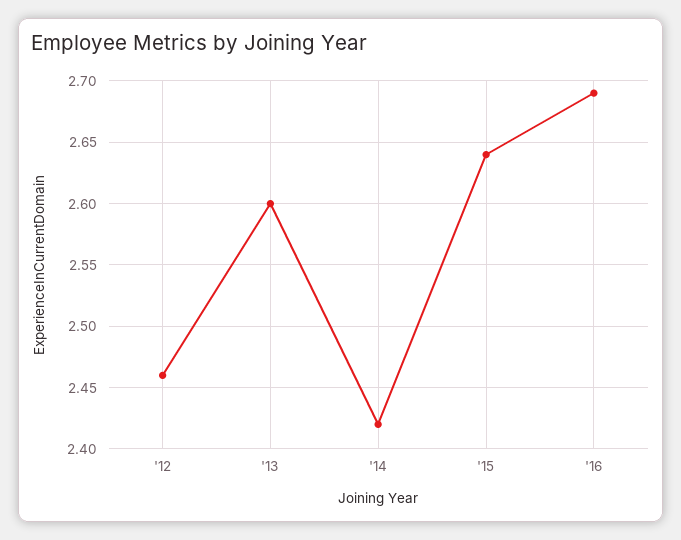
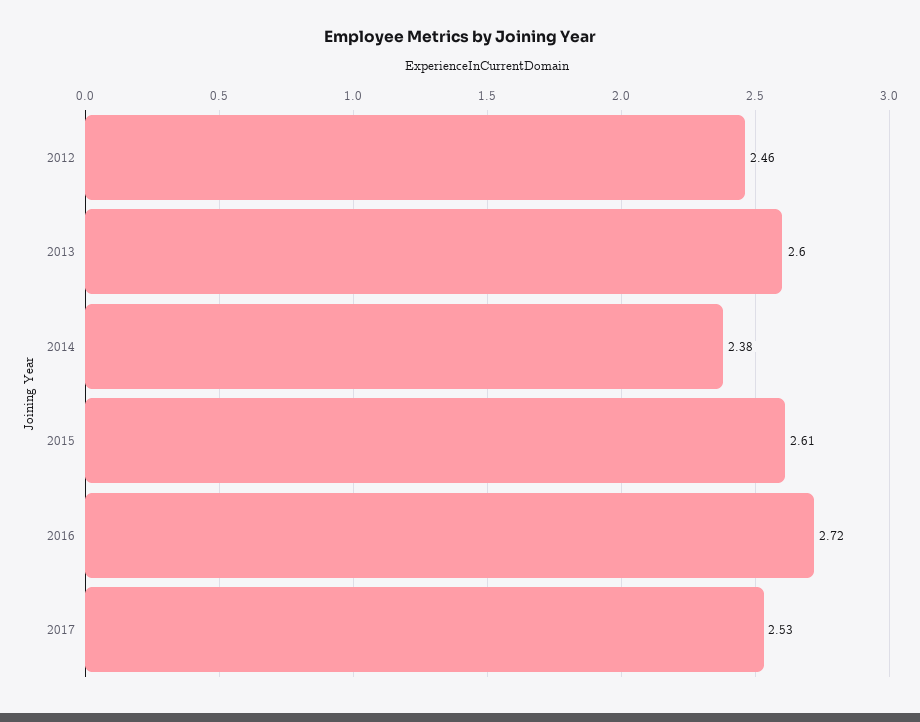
'14: 2.42 -> 2.38
'15: 2.64 -> 2.61
'16: 2.69 -> 2.72
2017: none -> 2.53

